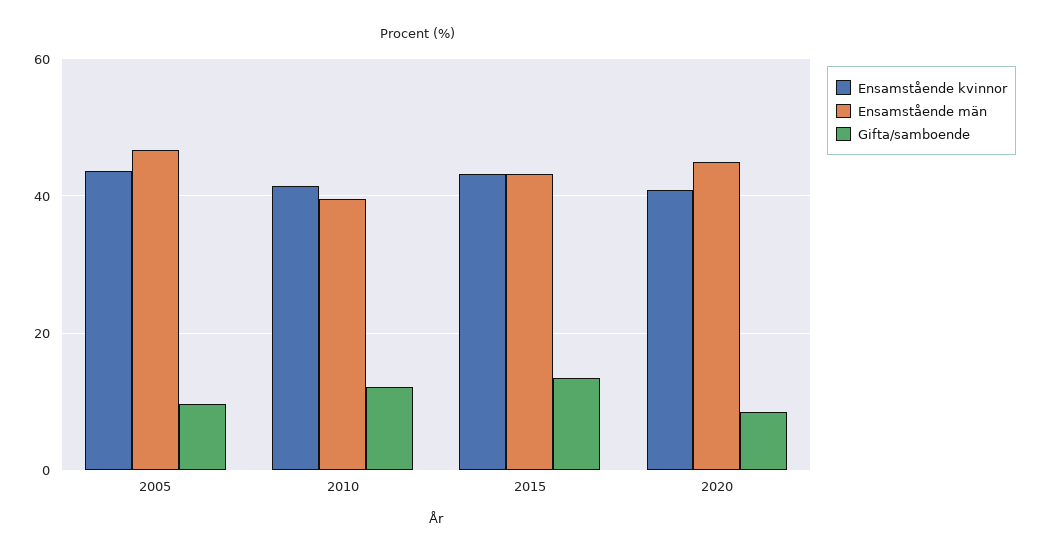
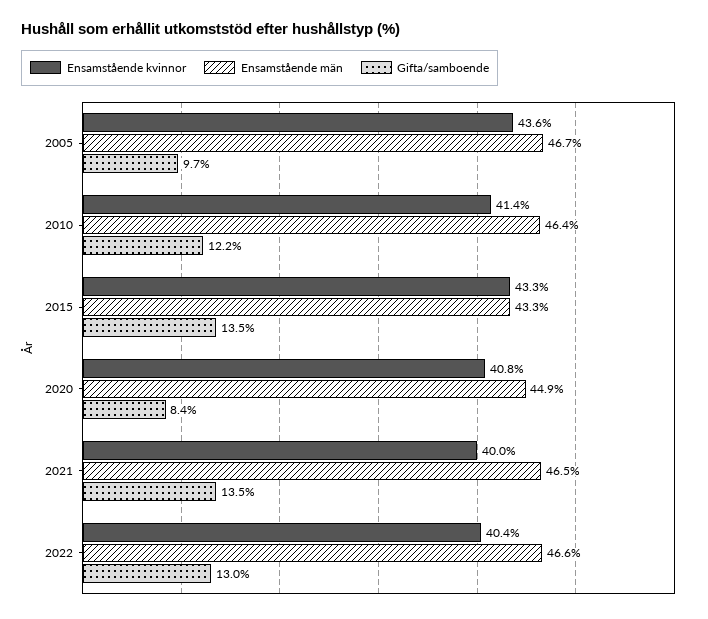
Ensamstående män, 2010: 40 -> 46.4
Ensamstående kvinnor, 2021: none -> 40
Ensamstående män, 2021: none -> 46.5
Gifta/samboende, 2021: none -> 13.5
Ensamstående kvinnor, 2022: none -> 40.4
Ensamstående män, 2022: none -> 46.6
Gifta/samboende, 2022: none -> 13

